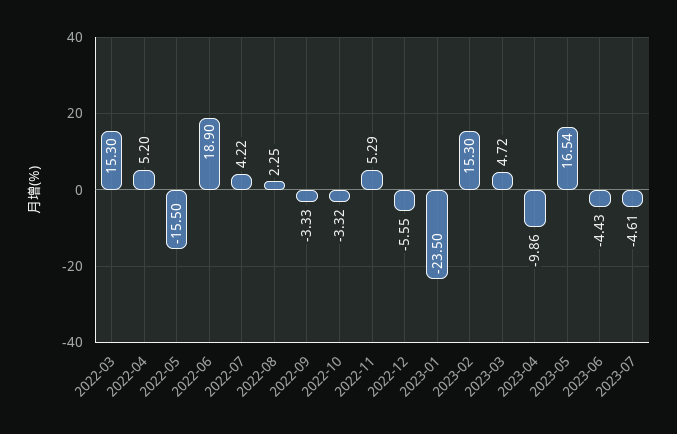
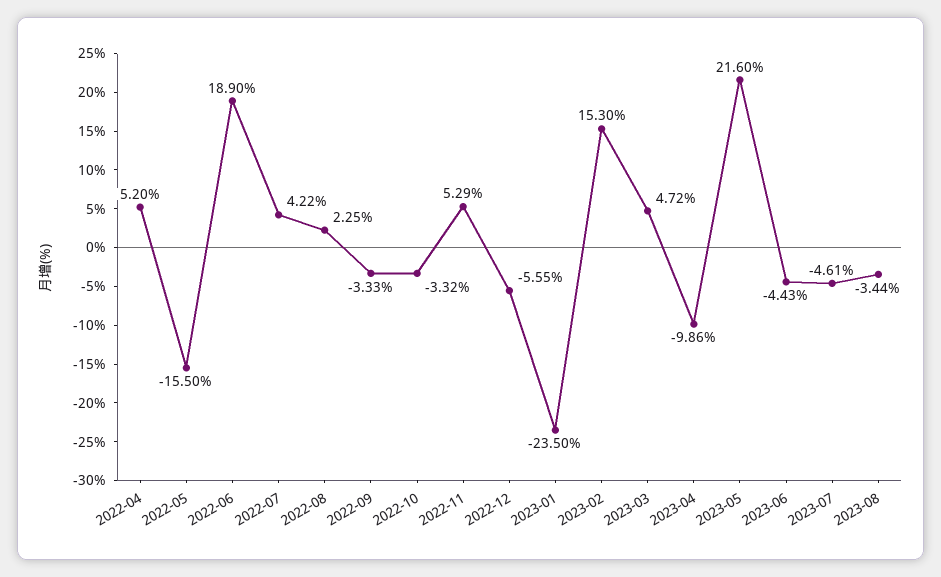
2022-03: 15.3 -> none
2023-05: 16.54 -> 21.6
2023-08: none -> -3.44

